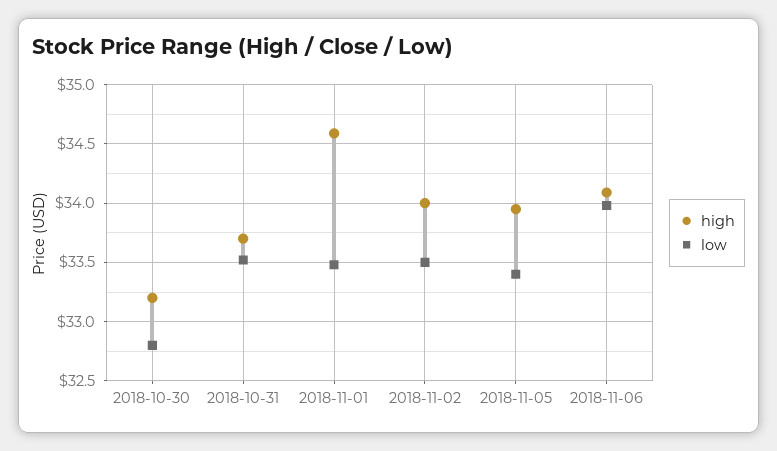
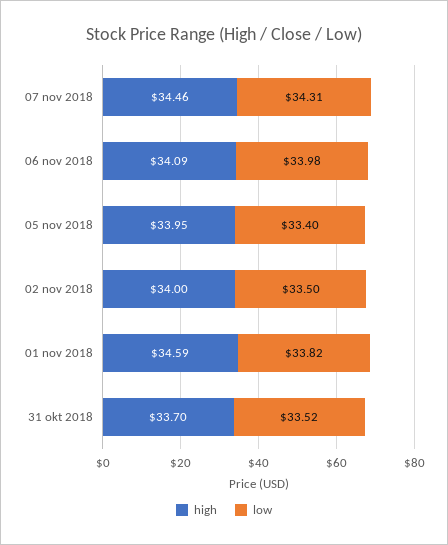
high, 2018-10-30: 33.2 -> none
low, 2018-10-30: 32.8 -> none
low, 2018-11-01: 33.5 -> 33.82
high, 07 nov 2018: none -> 34.46
low, 07 nov 2018: none -> 34.31

